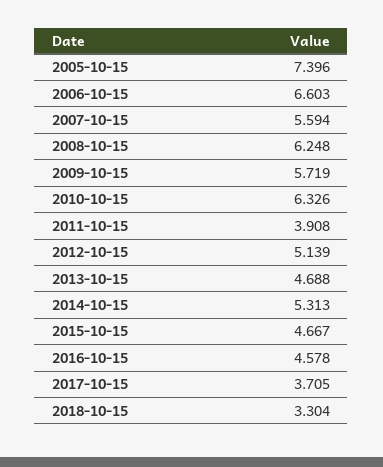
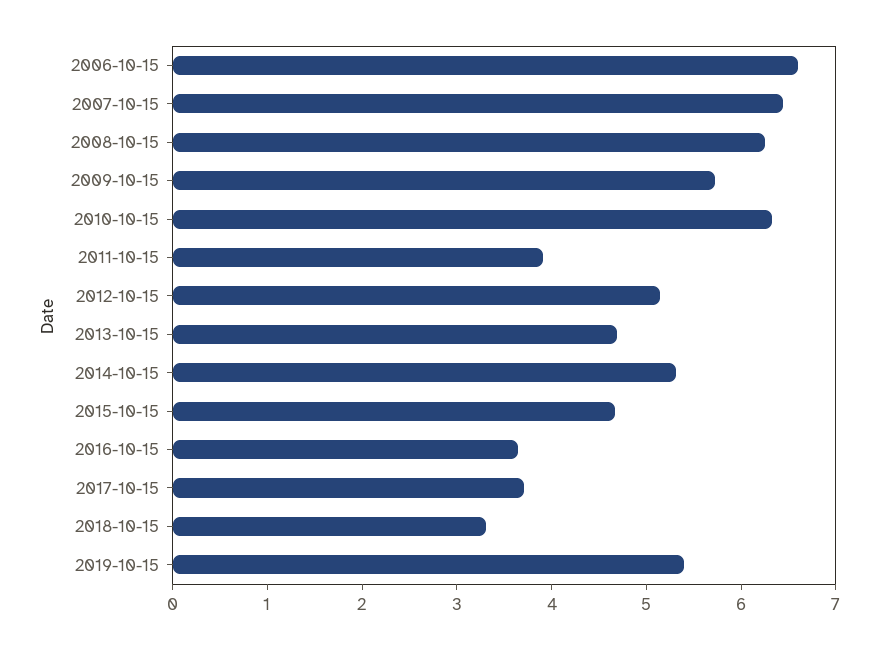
2005-10-15: 7.396 -> none
2007-10-15: 5.594 -> 6.4
2016-10-15: 4.578 -> 3.6
2019-10-15: none -> 5.4

